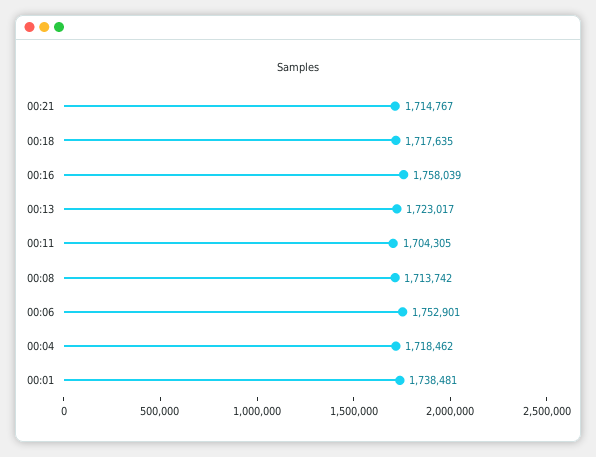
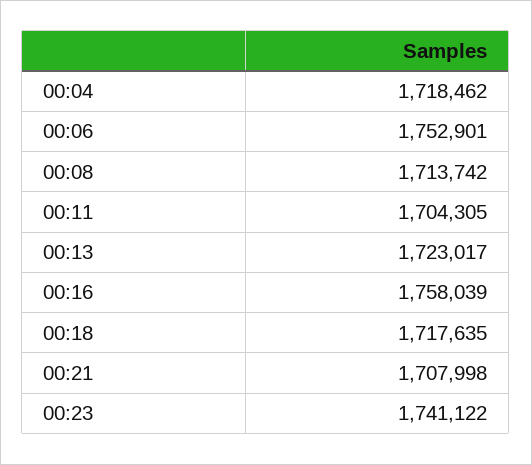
00:21: 1714767 -> 1707998
00:01: 1738481 -> none
00:23: none -> 1741122

